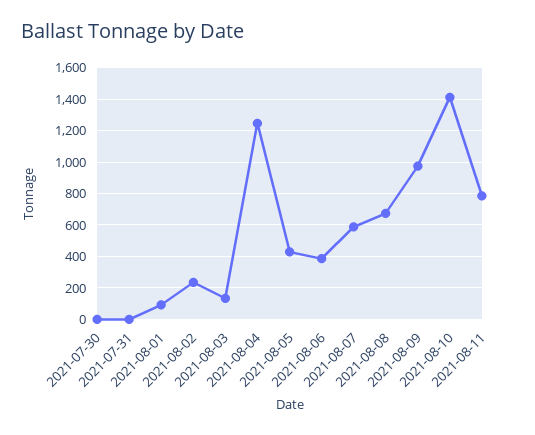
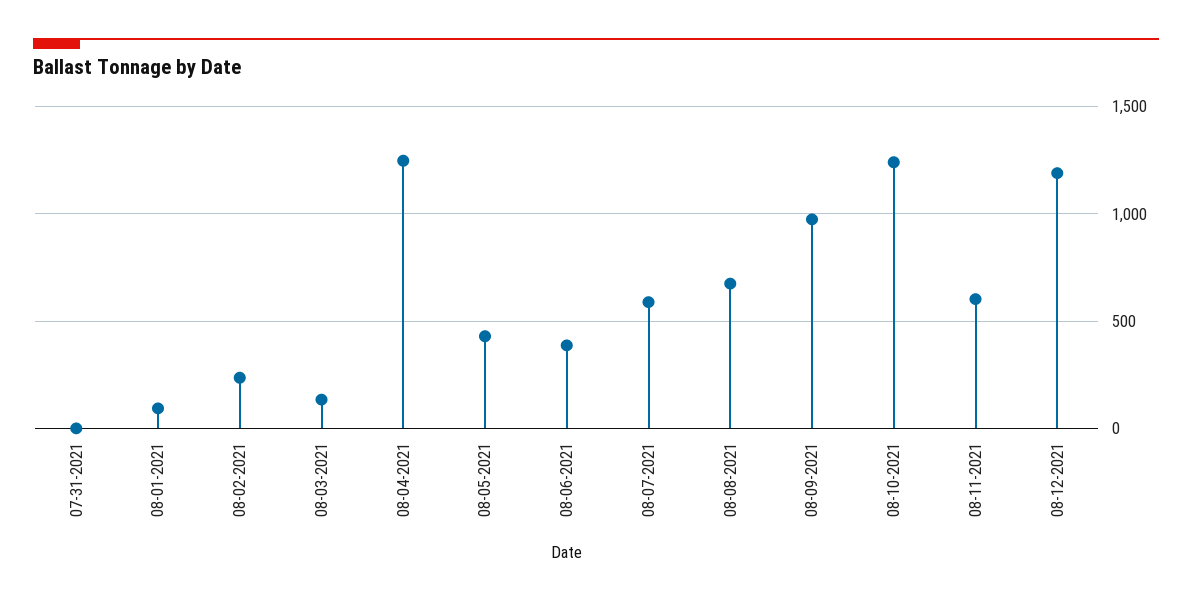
2021-07-30: 0 -> none
2021-08-10: 1400 -> 1250
2021-08-11: 800 -> 600
08-12-2021: none -> 1200

